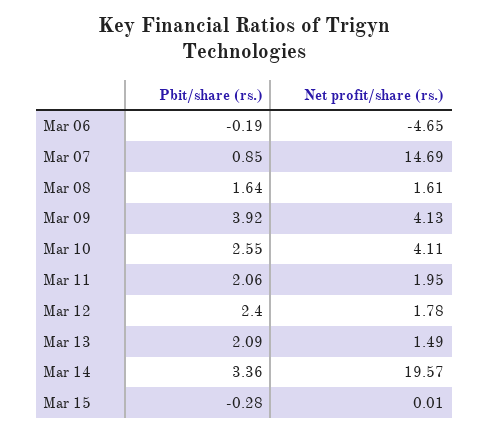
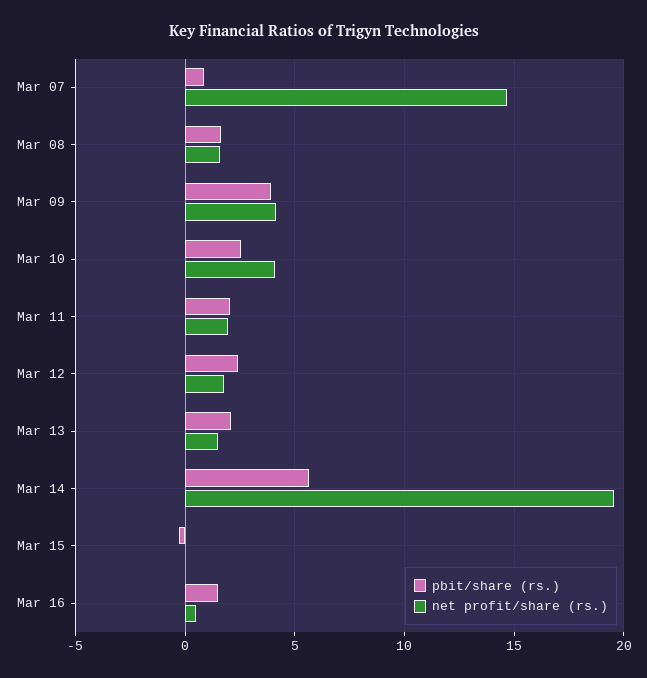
Pbit/share (rs.), Mar 06: -0.19 -> none
Net profit/share (rs.), Mar 06: -4.65 -> none
Pbit/share (rs.), Mar 14: 3.36 -> 5.5
Pbit/share (rs.), Mar 16: none -> 1.5
Net profit/share (rs.), Mar 16: none -> 0.5

